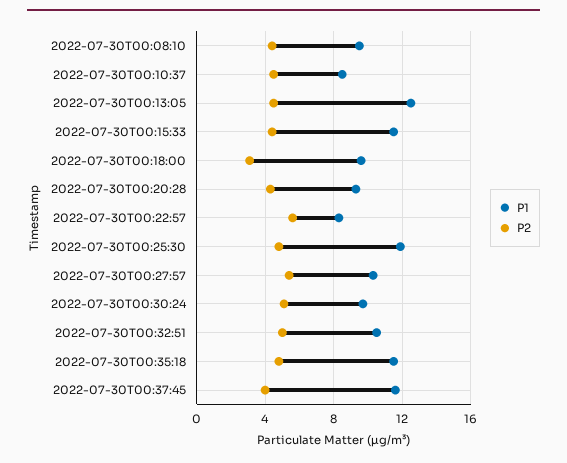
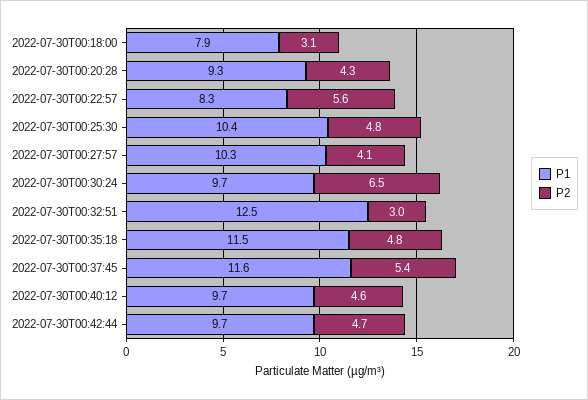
P1, 2022-07-30T00:08:10: 9.5 -> none
P2, 2022-07-30T00:08:10: 4.5 -> none
P1, 2022-07-30T00:10:37: 8.5 -> none
P2, 2022-07-30T00:10:37: 4.5 -> none
P1, 2022-07-30T00:13:05: 12.5 -> none
P2, 2022-07-30T00:13:05: 4.5 -> none
P1, 2022-07-30T00:15:33: 11.5 -> none
P2, 2022-07-30T00:15:33: 4.5 -> none
P1, 2022-07-30T00:18:00: 9.5 -> 7.9
P1, 2022-07-30T00:25:30: 12 -> 10.4
P2, 2022-07-30T00:27:57: 5.5 -> 4.1
P2, 2022-07-30T00:30:24: 5 -> 6.5
P1, 2022-07-30T00:32:51: 10.5 -> 12.5
P2, 2022-07-30T00:32:51: 5 -> 3
P2, 2022-07-30T00:37:45: 4 -> 5.4
P1, 2022-07-30T00:40:12: none -> 9.7
P2, 2022-07-30T00:40:12: none -> 4.6
P1, 2022-07-30T00:42:44: none -> 9.7
P2, 2022-07-30T00:42:44: none -> 4.7

